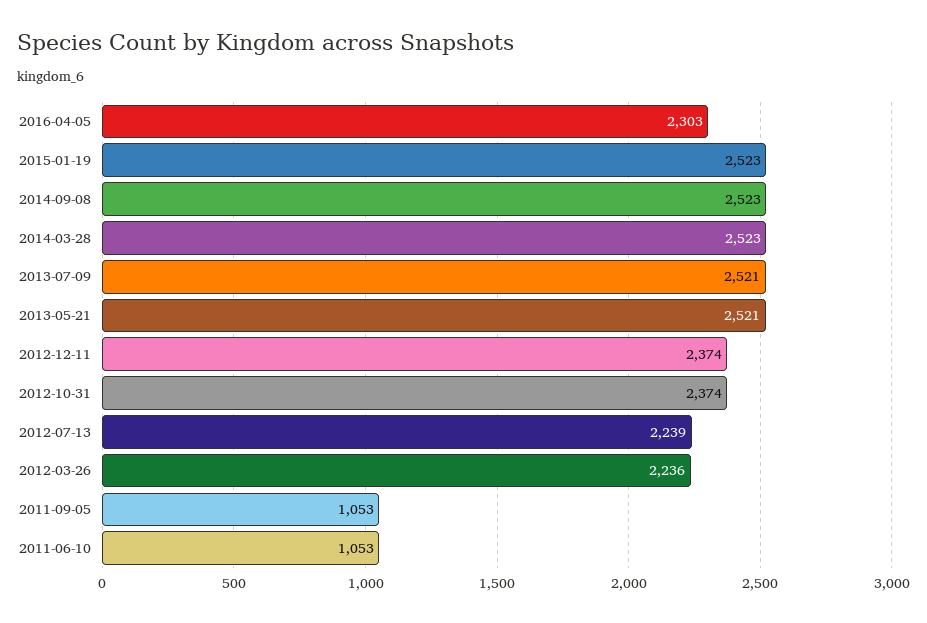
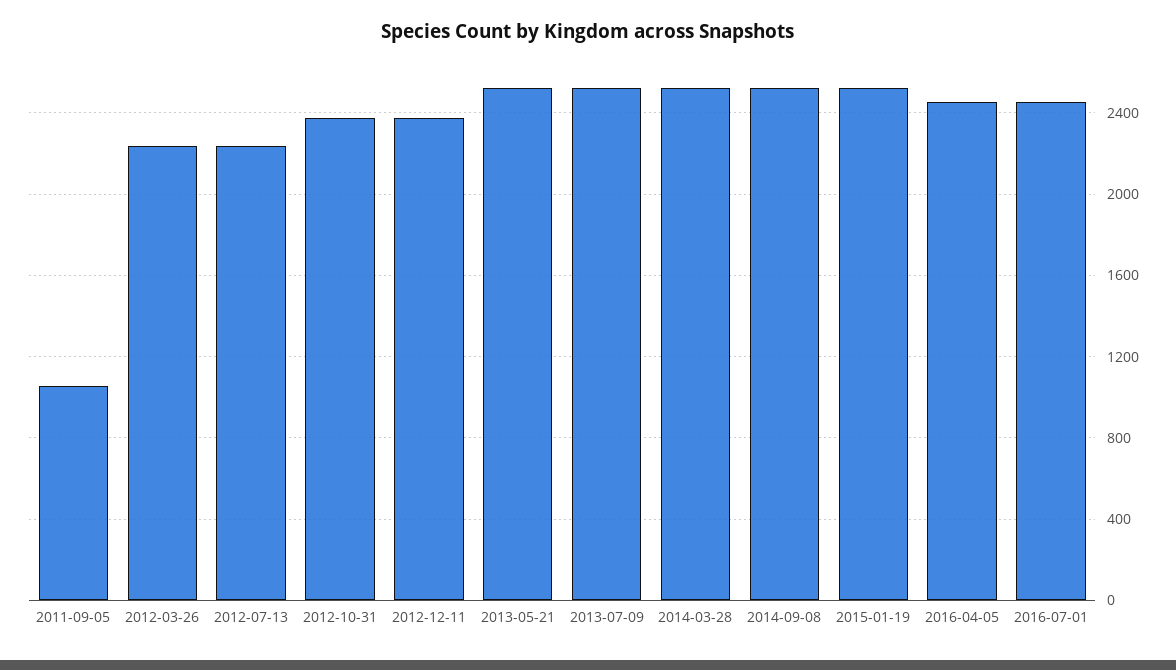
2016-04-05: 2303 -> 2450
2011-06-10: 1053 -> none
2016-07-01: none -> 2450

